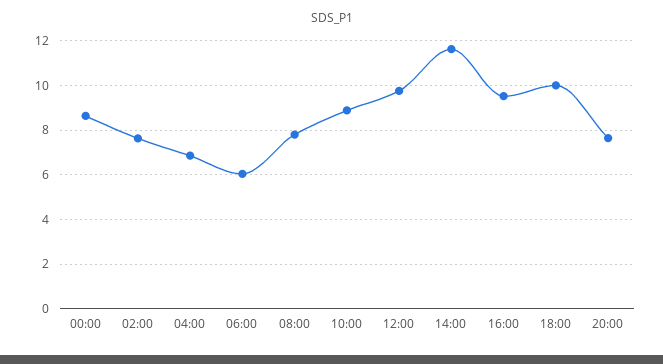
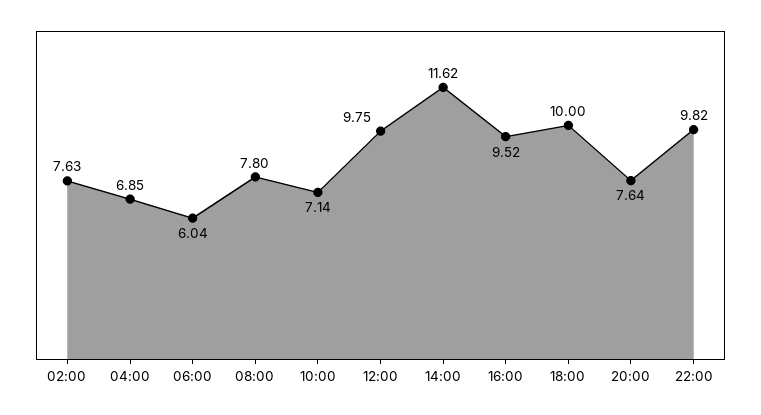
00:00: 8.5 -> none
10:00: 9 -> 7.14
22:00: none -> 9.82

